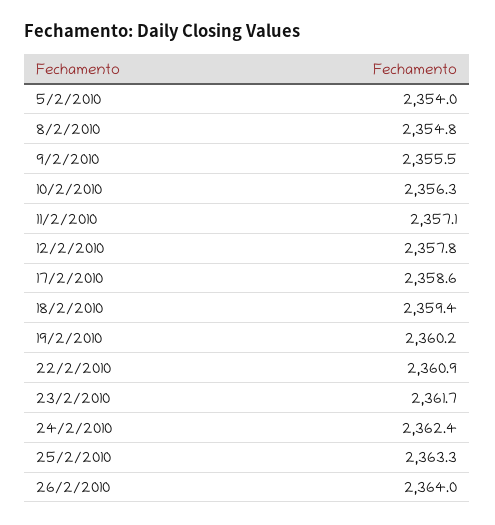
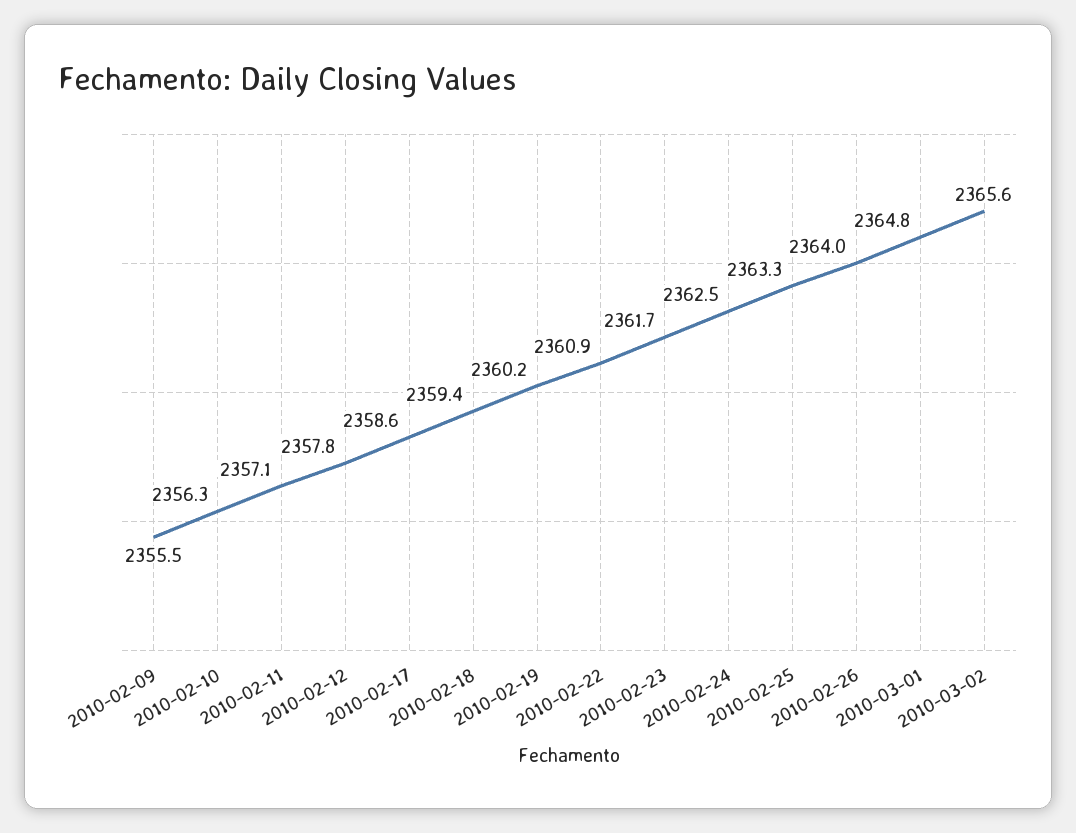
5/2/2010: 2354 -> none
8/2/2010: 2354.8 -> none
24/2/2010: 2362.4 -> 2362.5
2010-03-01: none -> 2364.8
2010-03-02: none -> 2365.6

